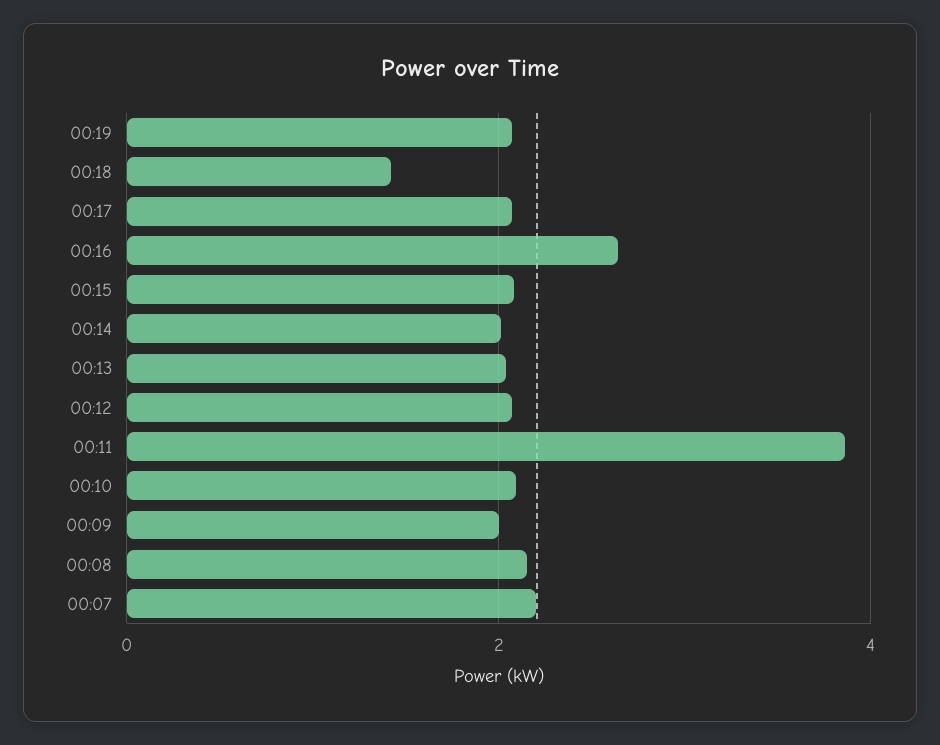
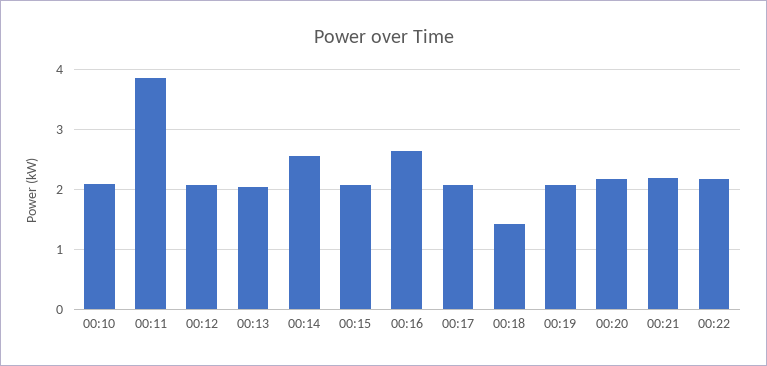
00:14: 2 -> 2.6
00:09: 2 -> none
00:08: 2.2 -> none
00:07: 2.2 -> none
00:20: none -> 2.2
00:21: none -> 2.2
00:22: none -> 2.2

